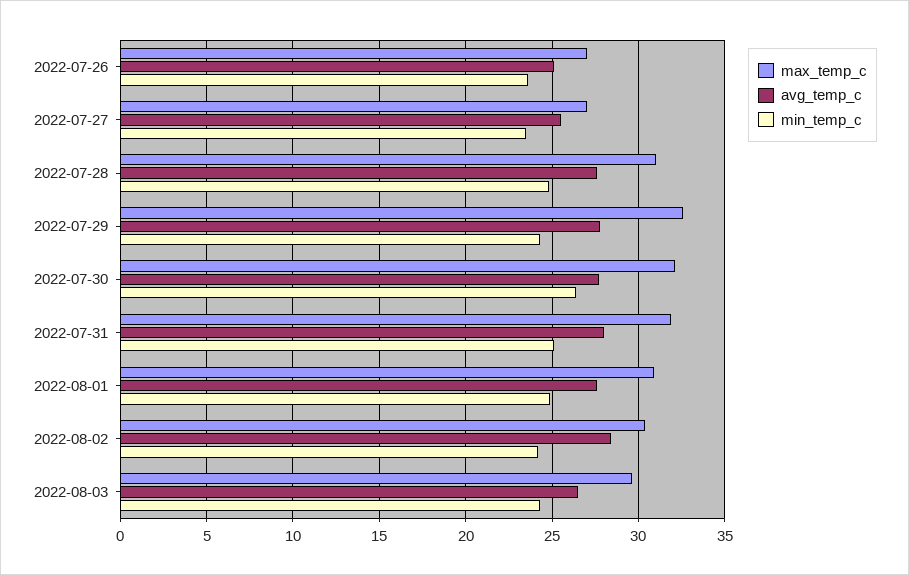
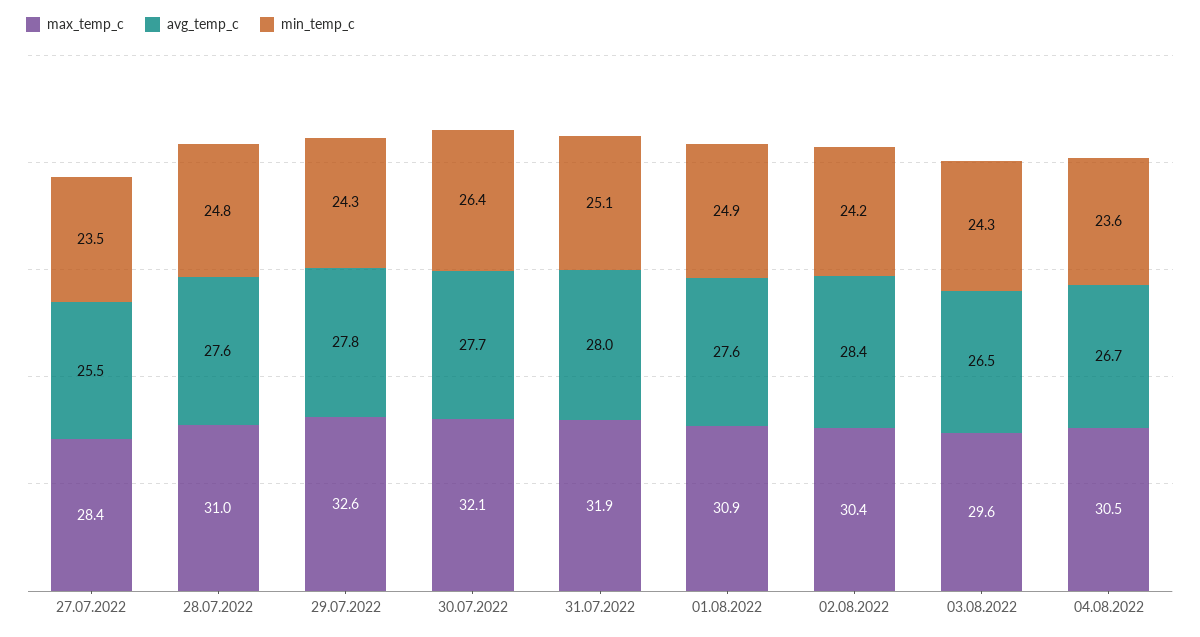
max_temp_c, 2022-07-26: 27 -> none
avg_temp_c, 2022-07-26: 25 -> none
min_temp_c, 2022-07-26: 23.5 -> none
max_temp_c, 2022-07-27: 27 -> 28.4
max_temp_c, 04.08.2022: none -> 30.5
avg_temp_c, 04.08.2022: none -> 26.7
min_temp_c, 04.08.2022: none -> 23.6

